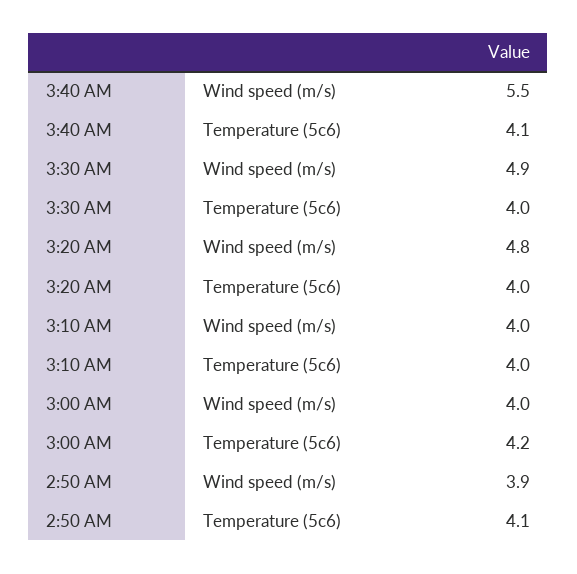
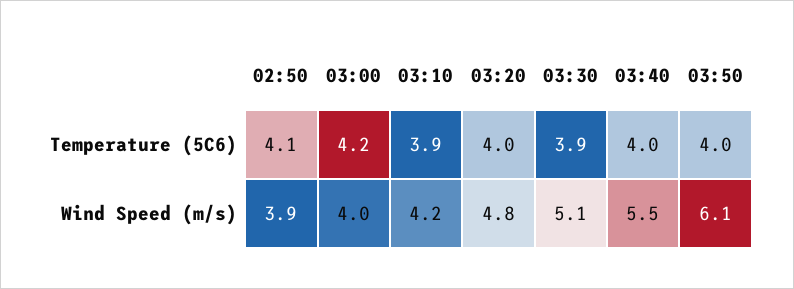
3:40 AM, Temperature (5c6): 4.1 -> 4
3:30 AM, Wind speed (m/s): 4.9 -> 5.1
3:30 AM, Temperature (5c6): 4 -> 3.9
3:10 AM, Wind speed (m/s): 4 -> 4.2
3:10 AM, Temperature (5c6): 4 -> 3.9
03:50, Temperature (5c6): none -> 4
03:50, Wind speed (m/s): none -> 6.1

